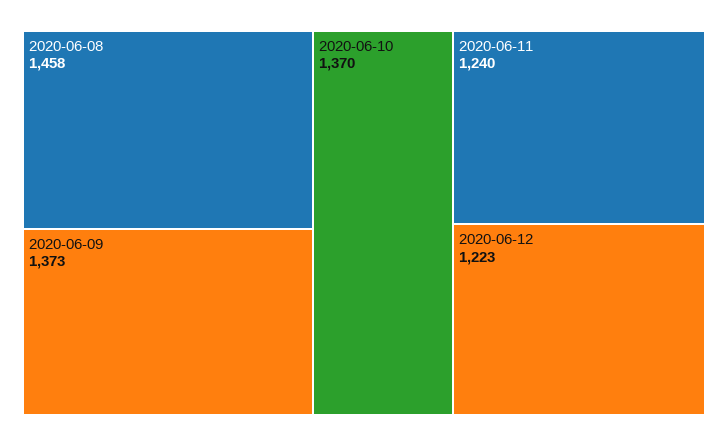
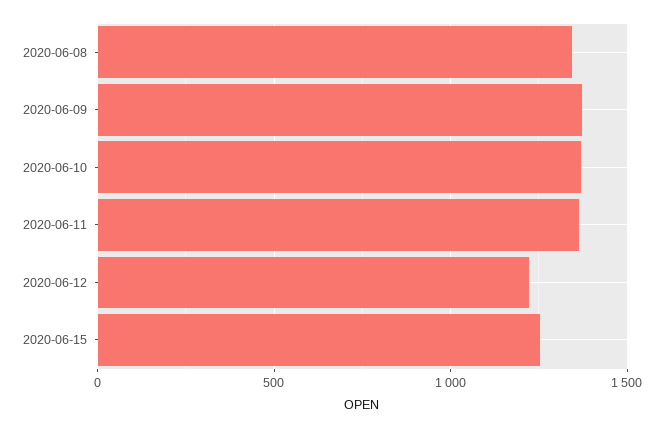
2020-06-08: 1458 -> 1350
2020-06-11: 1240 -> 1350
2020-06-15: none -> 1250

